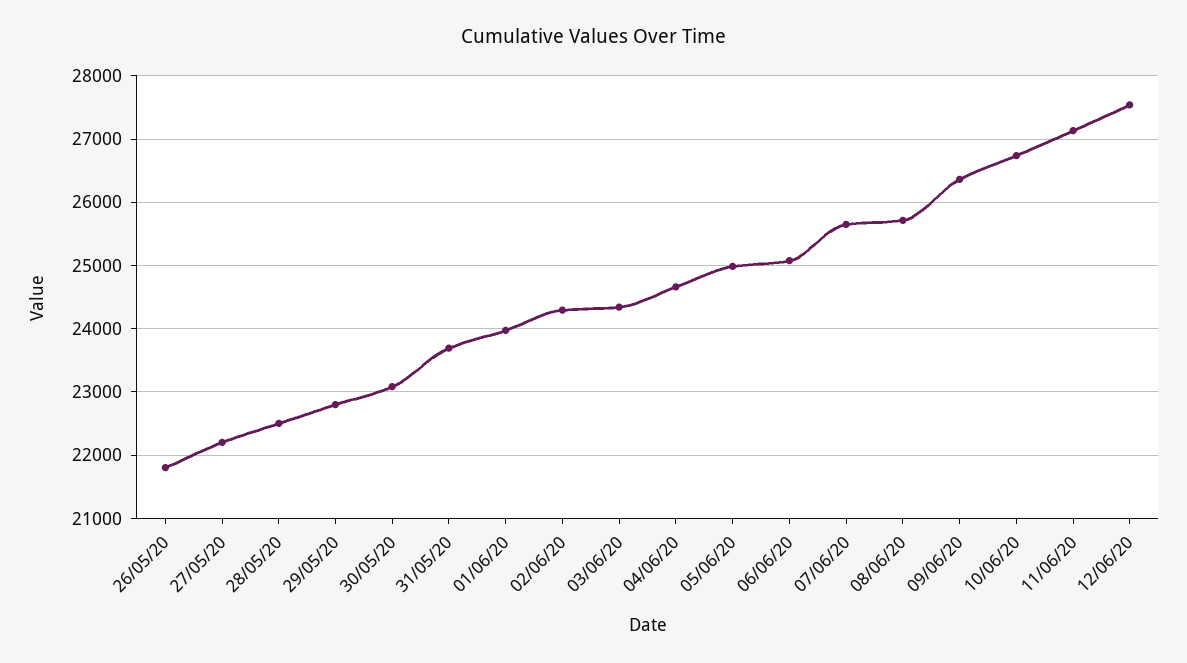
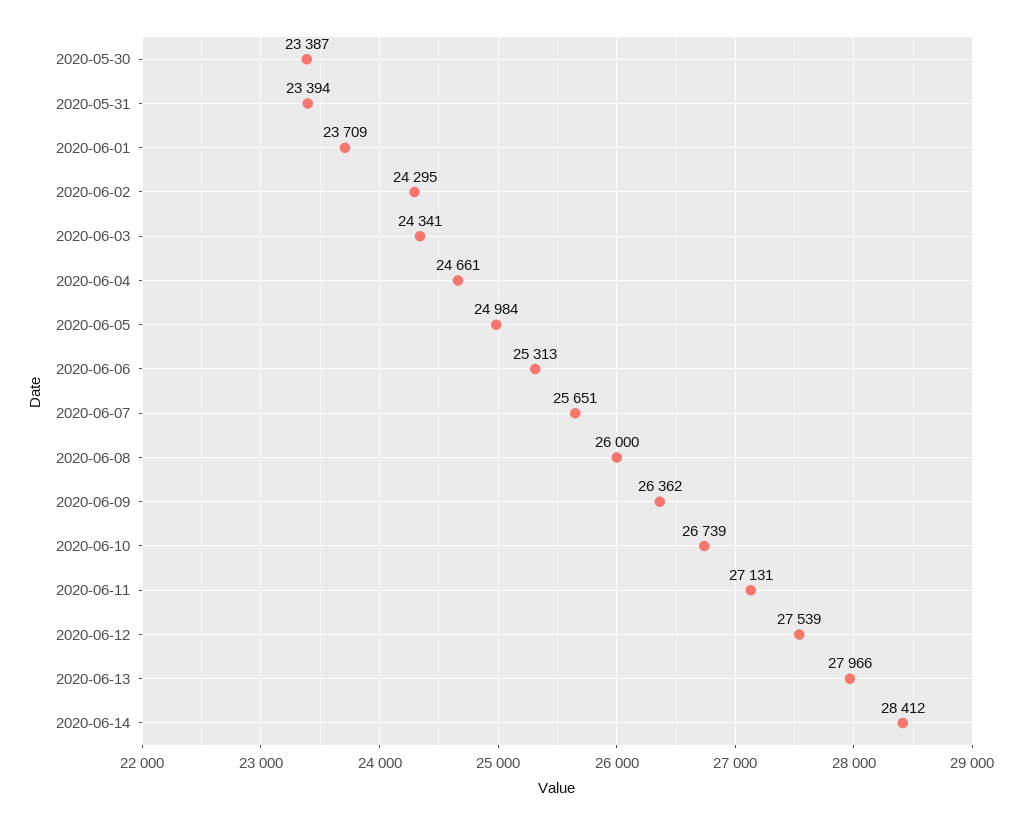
26/05/20: 21800 -> none
27/05/20: 22200 -> none
28/05/20: 22500 -> none
29/05/20: 22800 -> none
30/05/20: 23100 -> 23387
31/05/20: 23700 -> 23394
01/06/20: 24000 -> 23709
06/06/20: 25100 -> 25313
08/06/20: 25700 -> 26000
2020-06-13: none -> 27966
2020-06-14: none -> 28412

